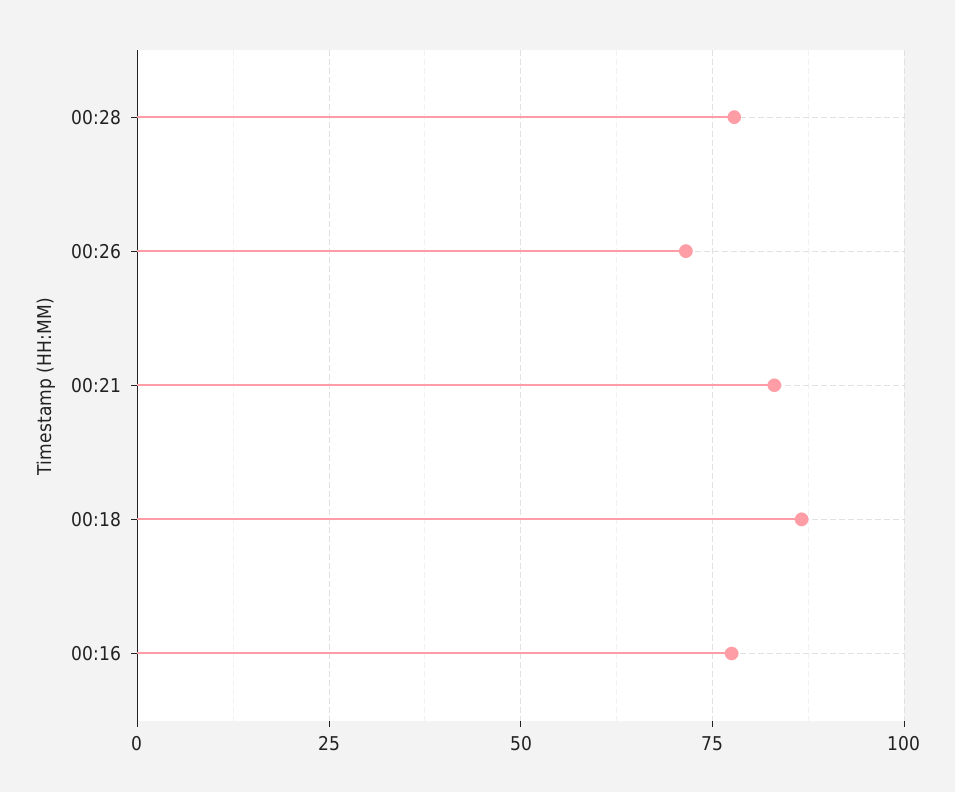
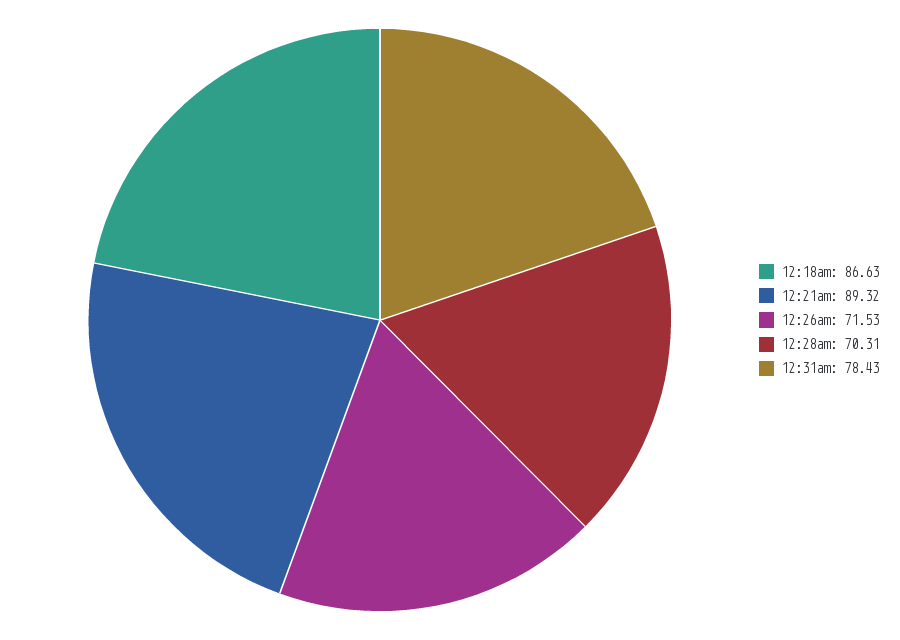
00:28: 77.5 -> 70.31
00:21: 82.5 -> 89.32
00:16: 77.5 -> none
12:31am: none -> 78.43

